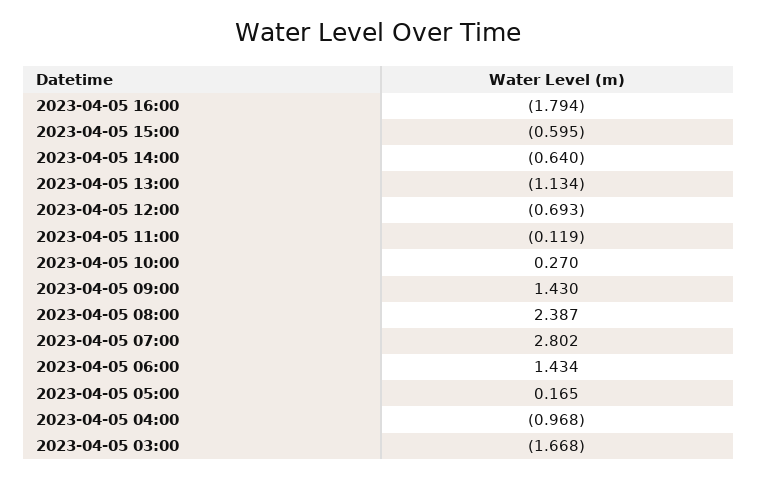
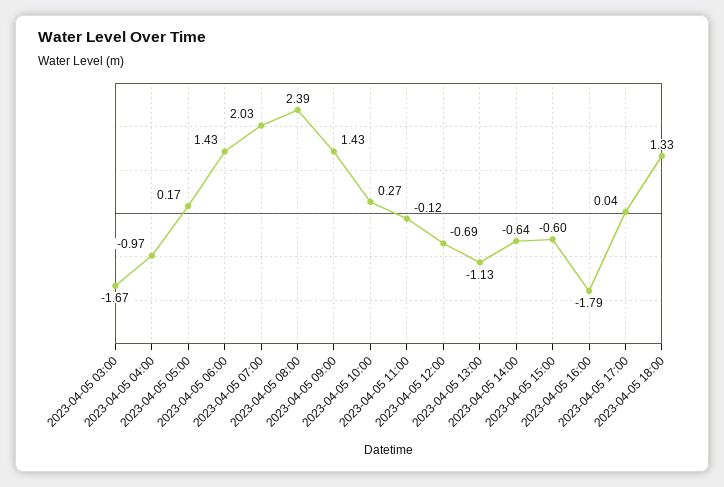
2023-04-05 07:00: 2.802 -> 2.03
2023-04-05 17:00: none -> 0.04
2023-04-05 18:00: none -> 1.33

